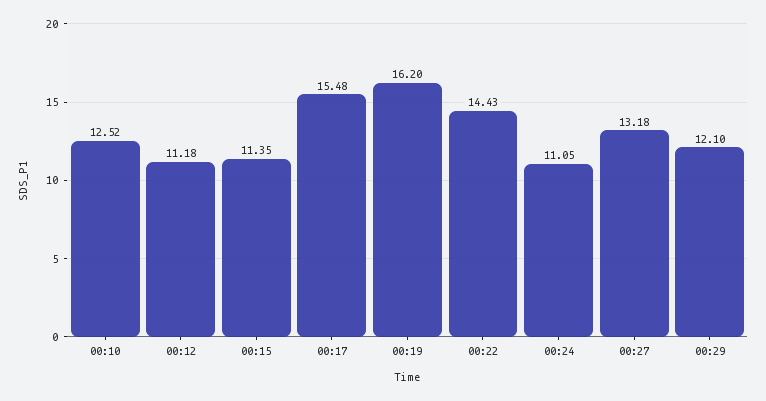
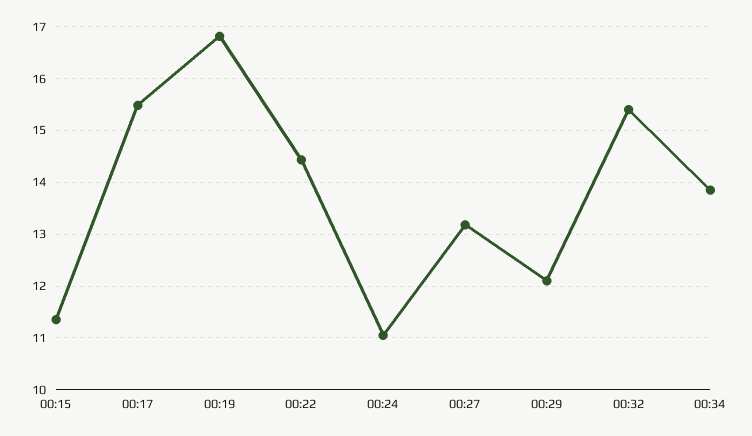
00:10: 12.52 -> none
00:12: 11.18 -> none
00:19: 16.2 -> 16.8
00:32: none -> 15.4
00:34: none -> 13.8

